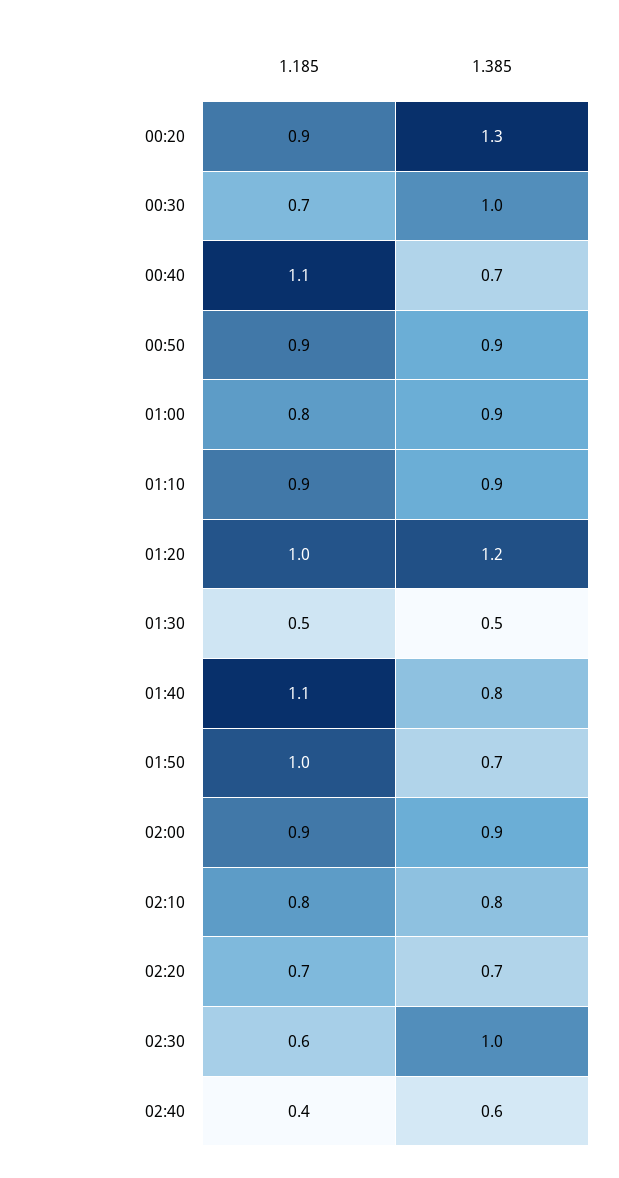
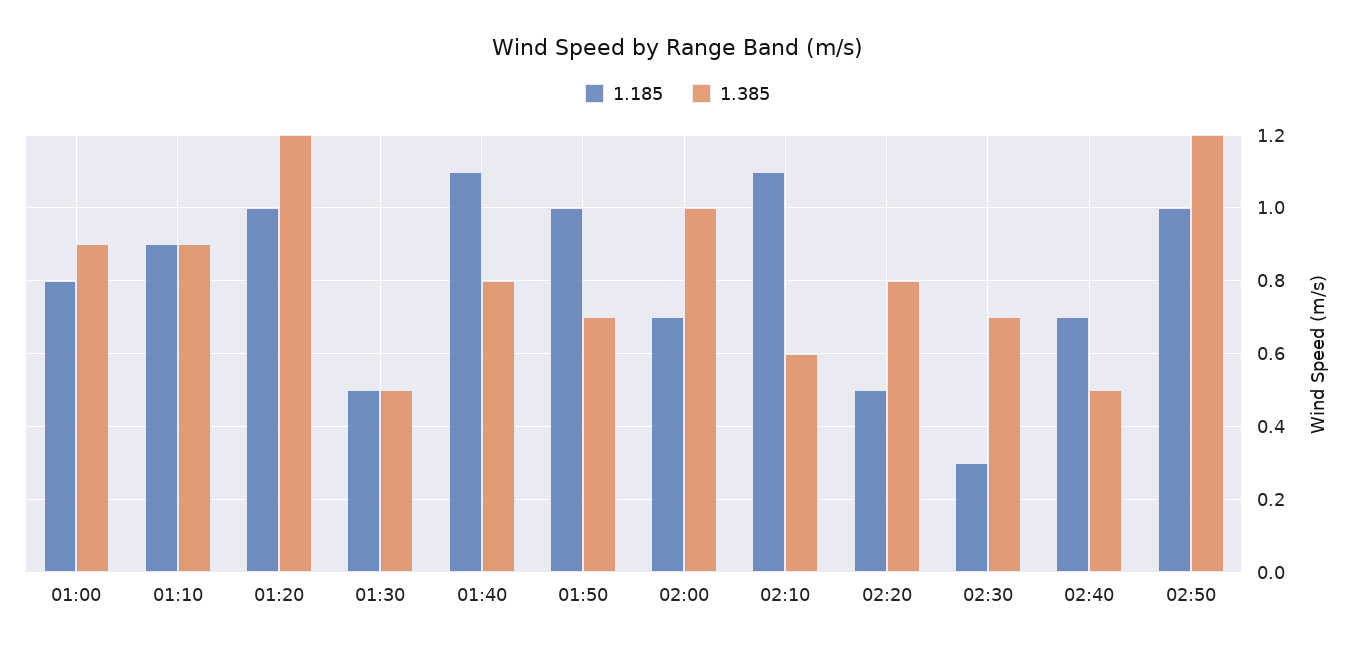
1.185, 00:20: 0.9 -> none
1.385, 00:20: 1.3 -> none
1.185, 00:30: 0.7 -> none
1.385, 00:30: 1 -> none
1.185, 00:40: 1.1 -> none
1.385, 00:40: 0.7 -> none
1.185, 00:50: 0.9 -> none
1.385, 00:50: 0.9 -> none
1.185, 02:00: 0.9 -> 0.7
1.385, 02:00: 0.9 -> 1
1.185, 02:10: 0.8 -> 1.1
1.385, 02:10: 0.8 -> 0.6
1.185, 02:20: 0.7 -> 0.5
1.385, 02:20: 0.7 -> 0.8
1.185, 02:30: 0.6 -> 0.3
1.385, 02:30: 1 -> 0.7
1.185, 02:40: 0.4 -> 0.7
1.385, 02:40: 0.6 -> 0.5
1.185, 02:50: none -> 1
1.385, 02:50: none -> 1.2

